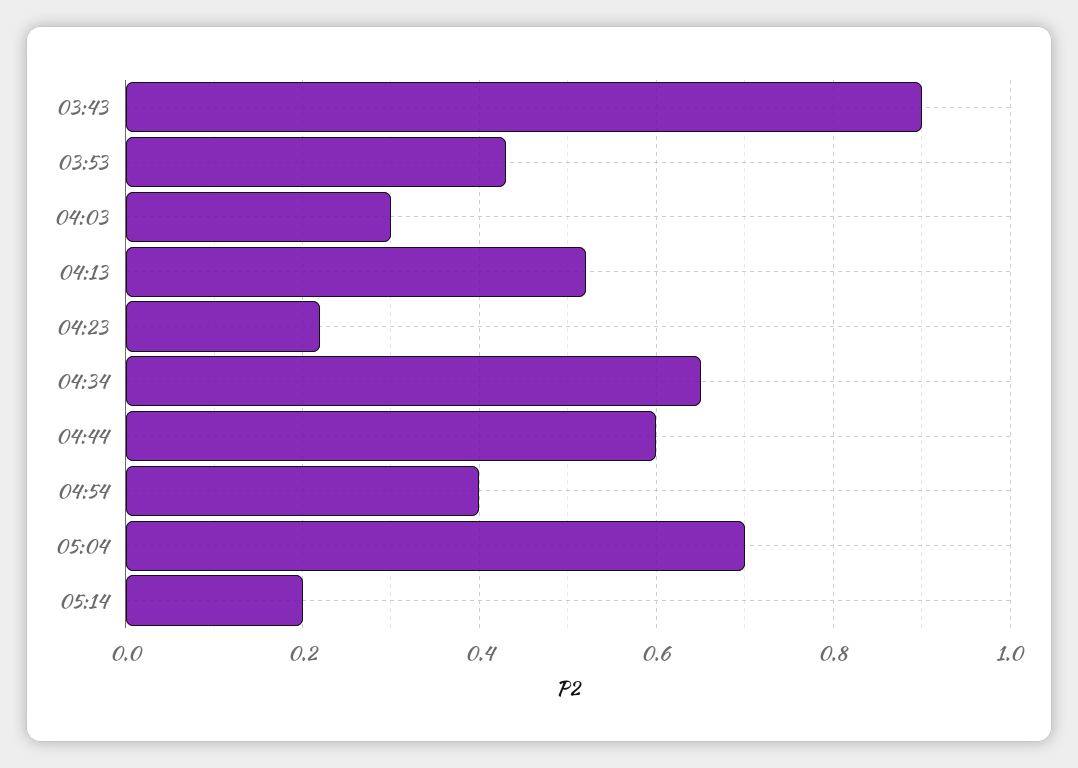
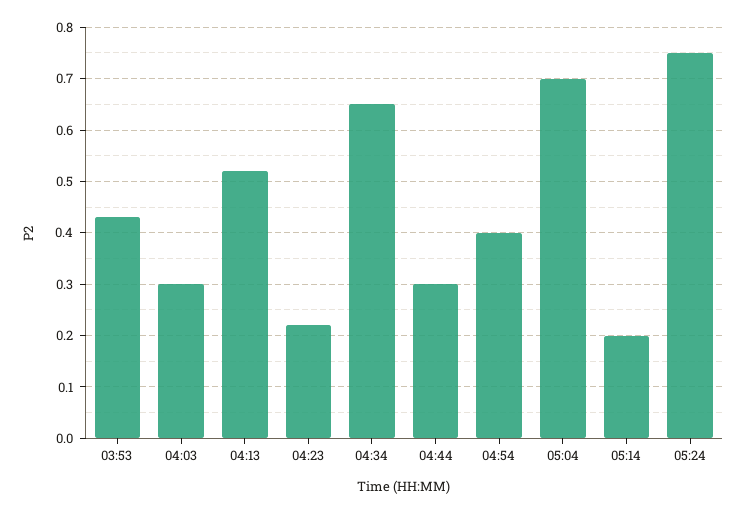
03:43: 0.9 -> none
04:44: 0.6 -> 0.3
05:24: none -> 0.75

